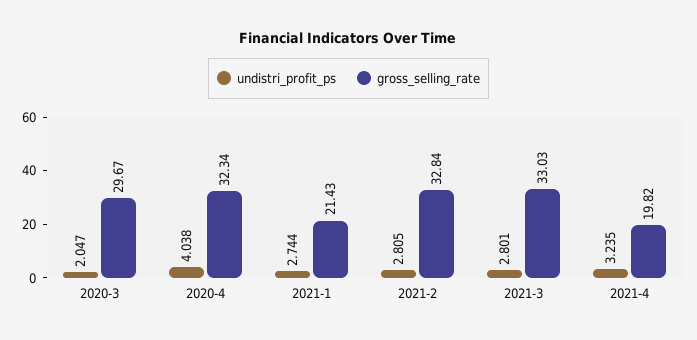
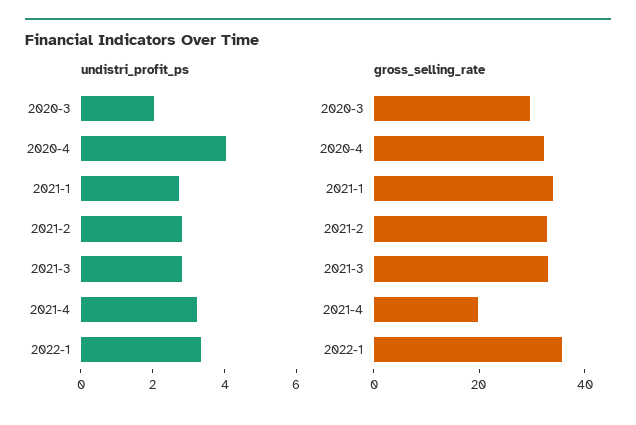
gross_selling_rate, 2021-1: 21.43 -> 35
undistri_profit_ps, 2022-1: none -> 3.5
gross_selling_rate, 2022-1: none -> 35

